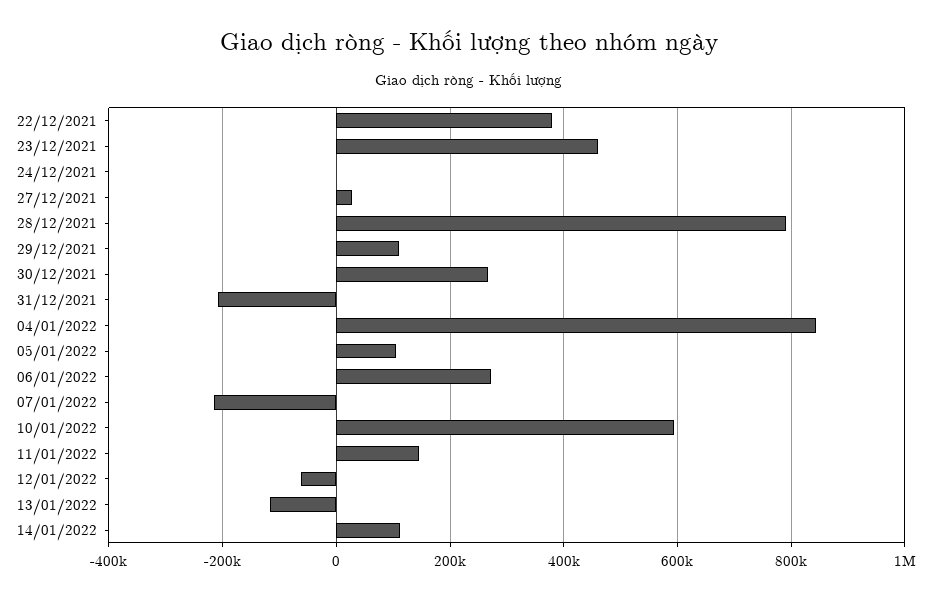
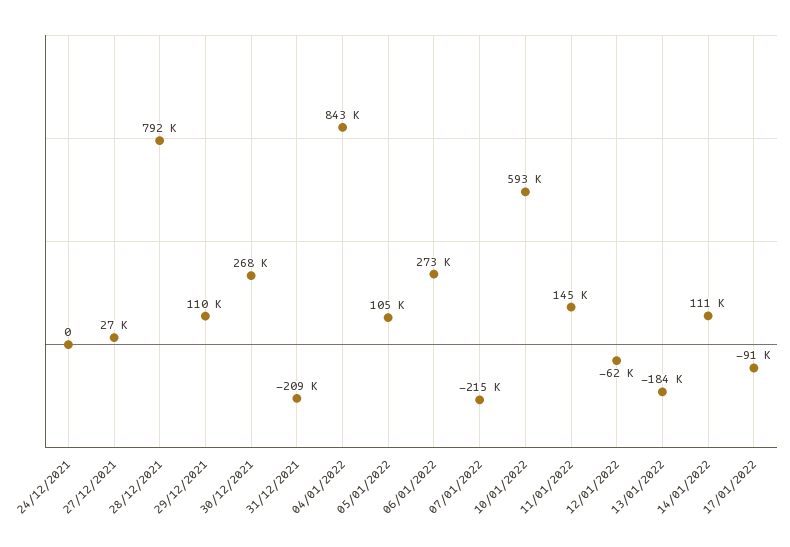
22/12/2021: 380000 -> none
23/12/2021: 460000 -> none
13/01/2022: -120000 -> -184000
17/01/2022: none -> -91000

